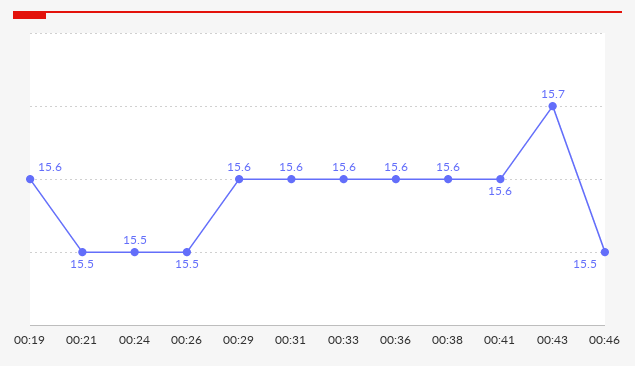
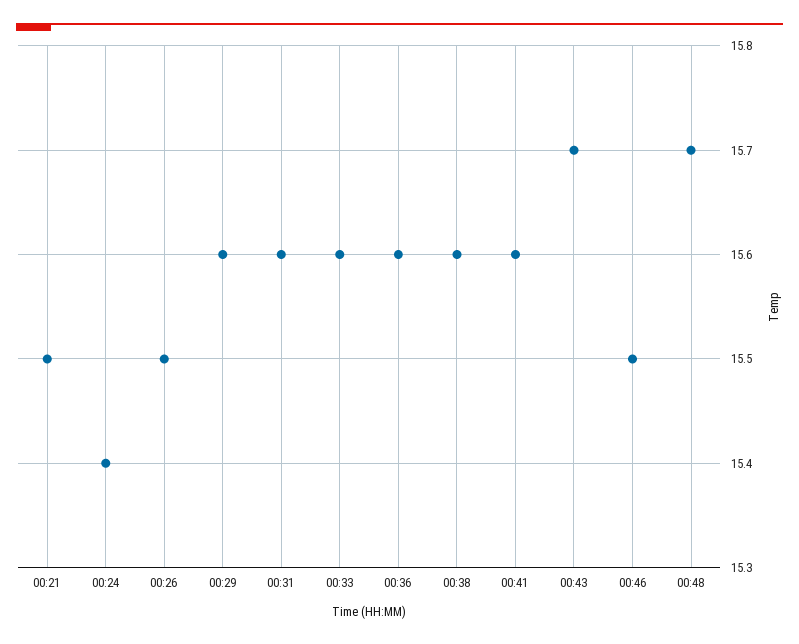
00:19: 15.6 -> none
00:24: 15.5 -> 15.4
00:48: none -> 15.7

